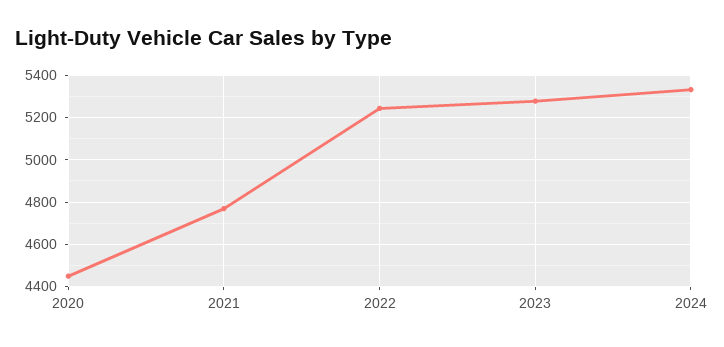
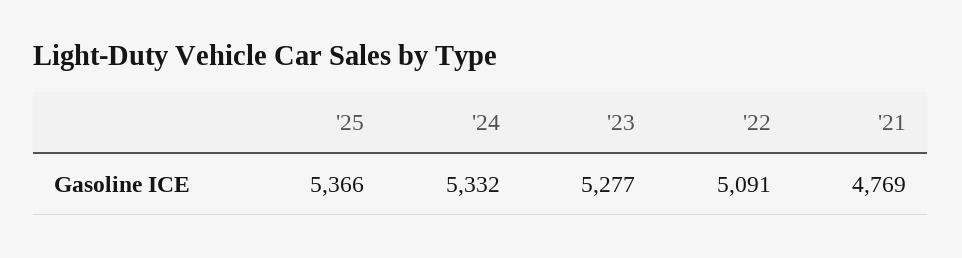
2020: 4450 -> none
2022: 5250 -> 5091
'25: none -> 5366

